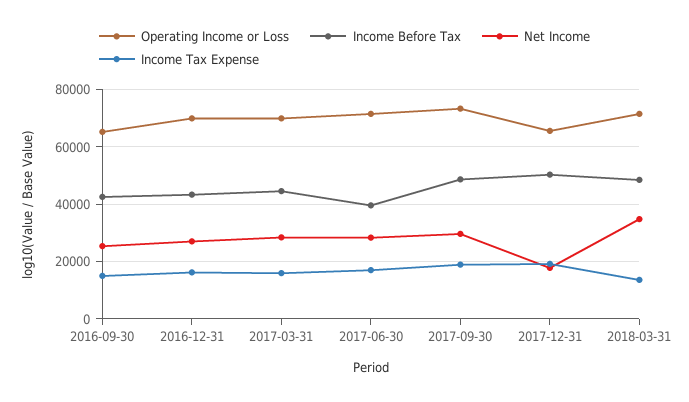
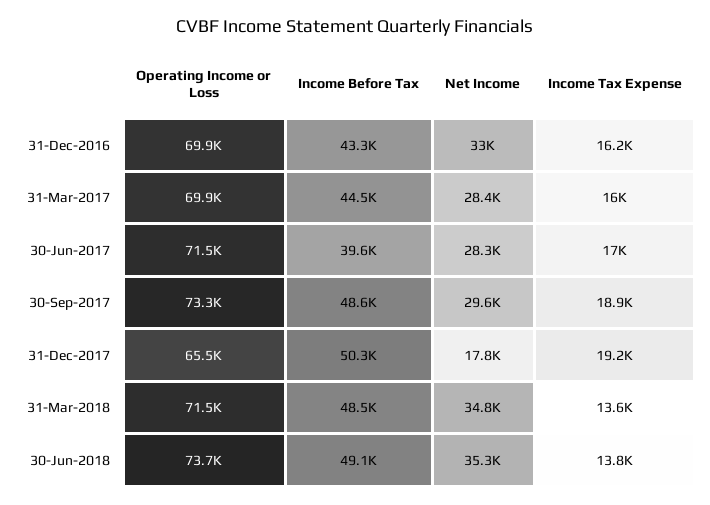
Operating Income or Loss, 2016-09-30: 65000 -> none
Income Before Tax, 2016-09-30: 42500 -> none
Net Income, 2016-09-30: 25000 -> none
Income Tax Expense, 2016-09-30: 15000 -> none
Net Income, 2016-12-31: 27500 -> 33000
Operating Income or Loss, 30-Jun-2018: none -> 73700
Income Before Tax, 30-Jun-2018: none -> 49100
Net Income, 30-Jun-2018: none -> 35300
Income Tax Expense, 30-Jun-2018: none -> 13800

